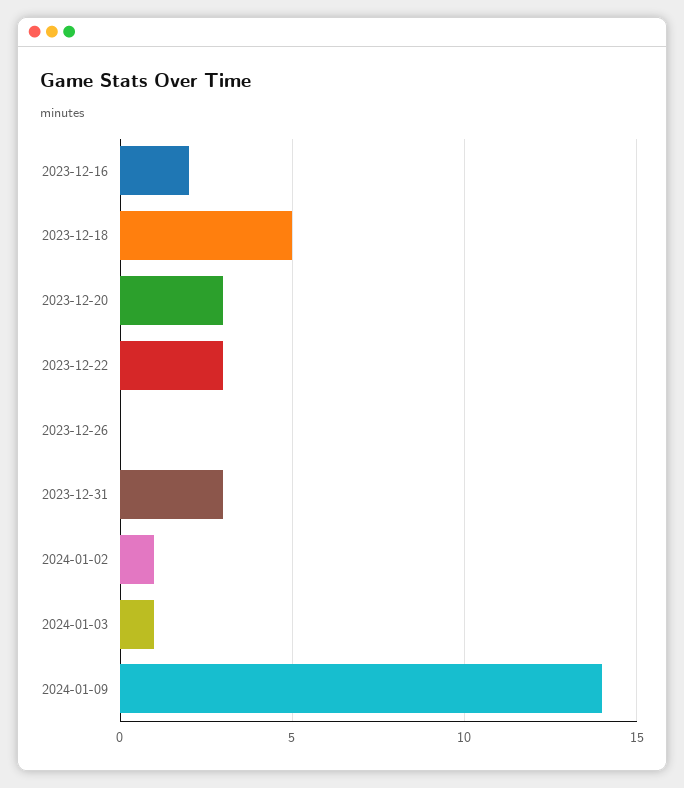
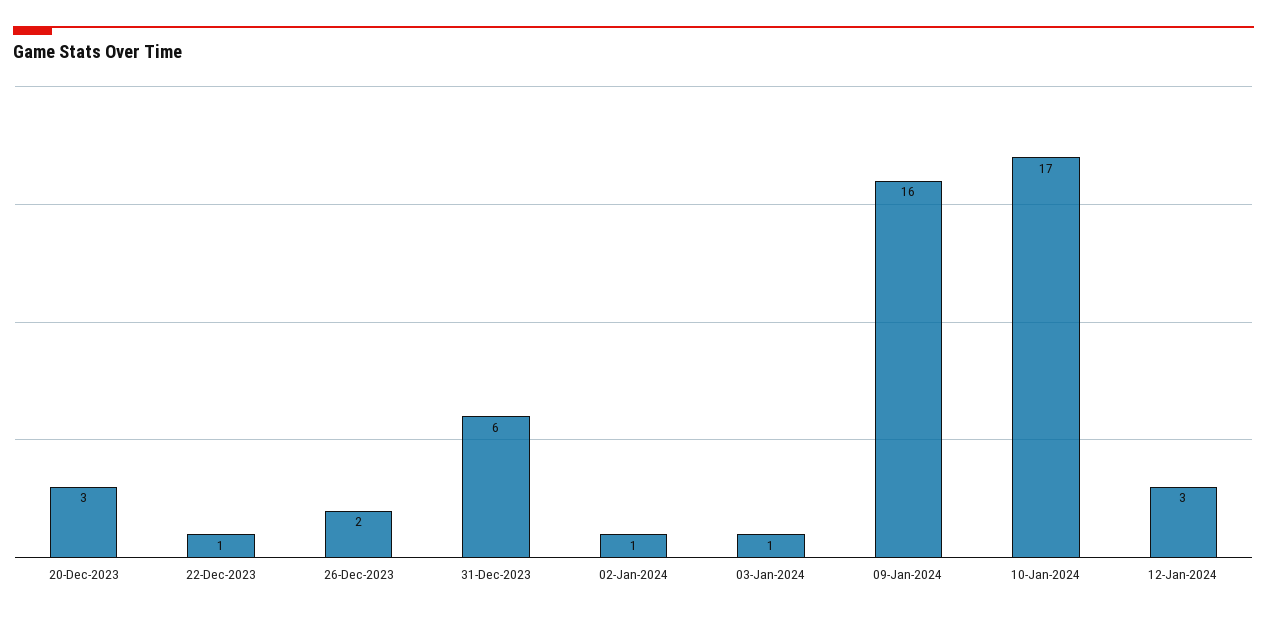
2023-12-16: 2 -> none
2023-12-18: 5 -> none
2023-12-22: 3 -> 1
2023-12-26: 0 -> 2
2023-12-31: 3 -> 6
2024-01-09: 14 -> 16
10-Jan-2024: none -> 17
12-Jan-2024: none -> 3

